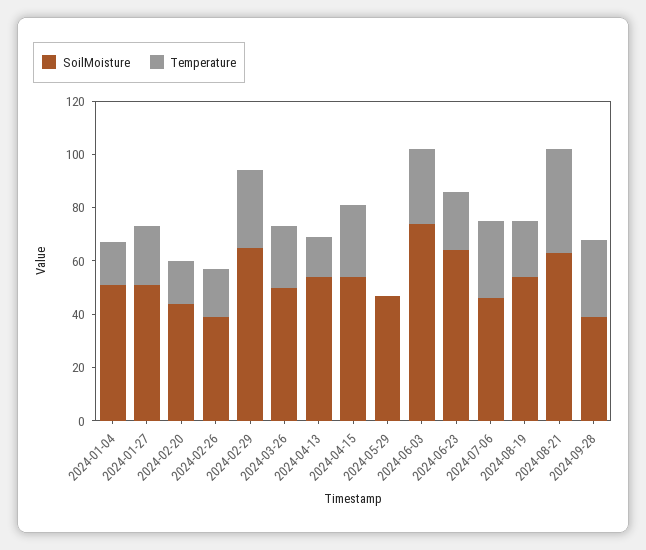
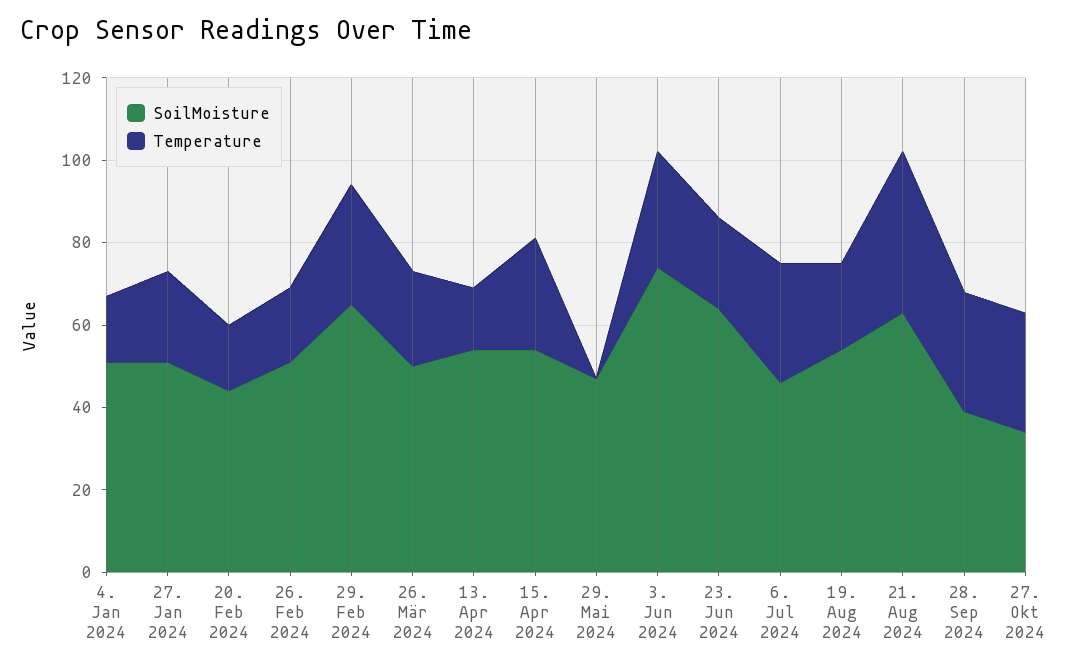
SoilMoisture, 2024-02-26: 40 -> 50
SoilMoisture, 27. Okt 2024: none -> 35
Temperature, 27. Okt 2024: none -> 30

